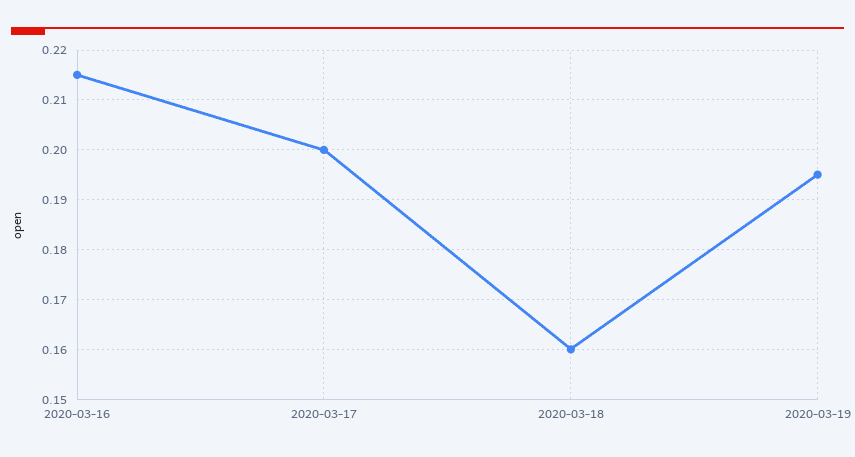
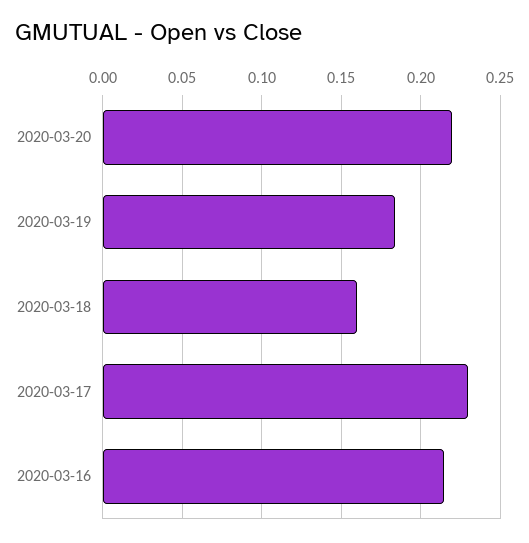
2020-03-17: 0.2 -> 0.23
2020-03-19: 0.195 -> 0.185
2020-03-20: none -> 0.22

